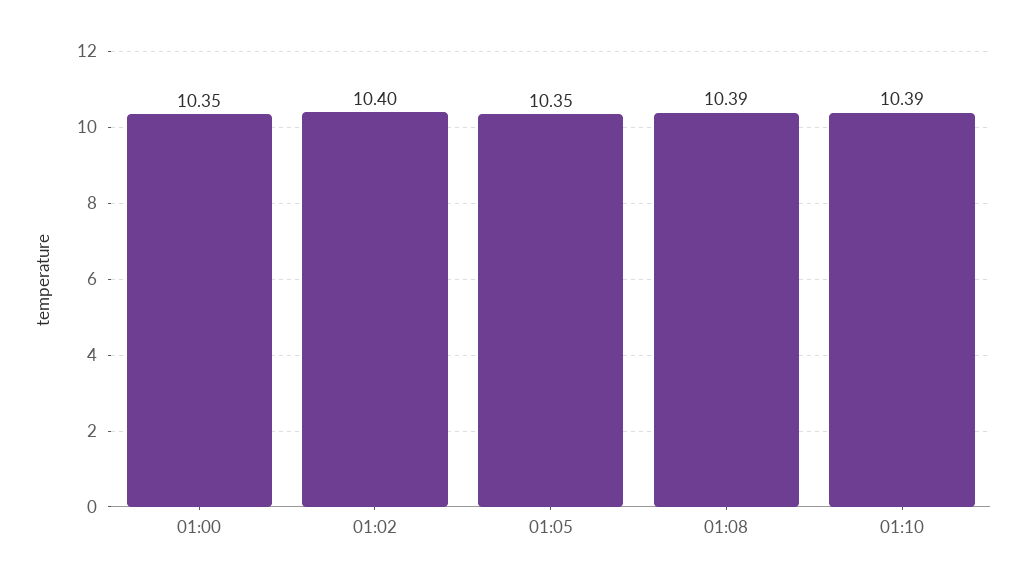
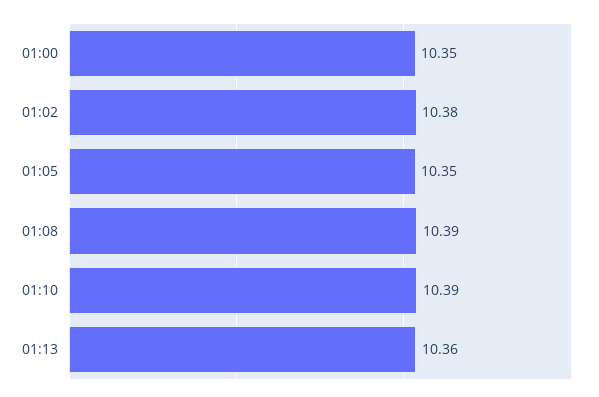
01:02: 10.4 -> 10.38
01:13: none -> 10.36

